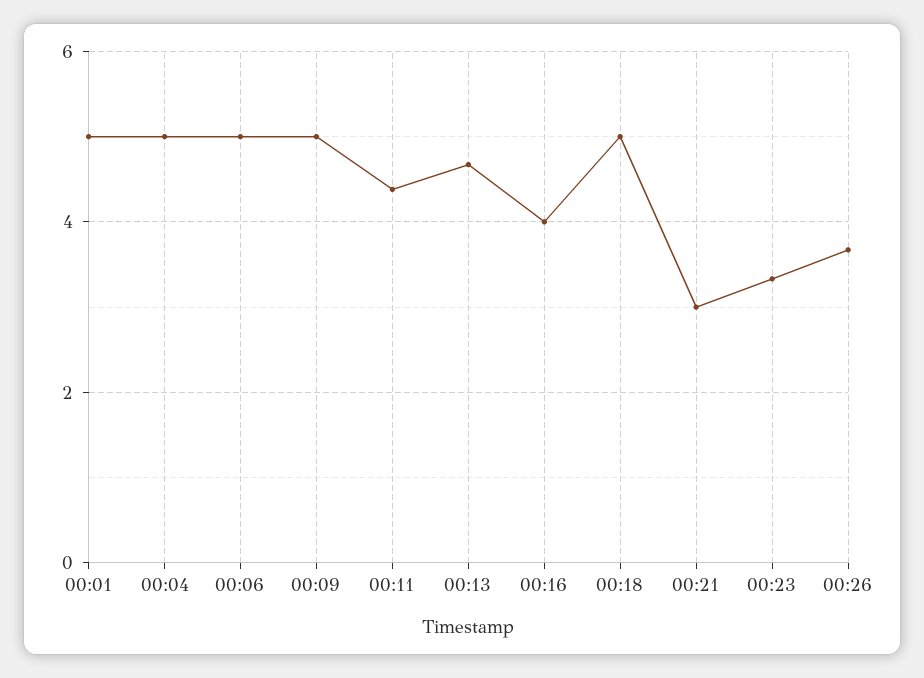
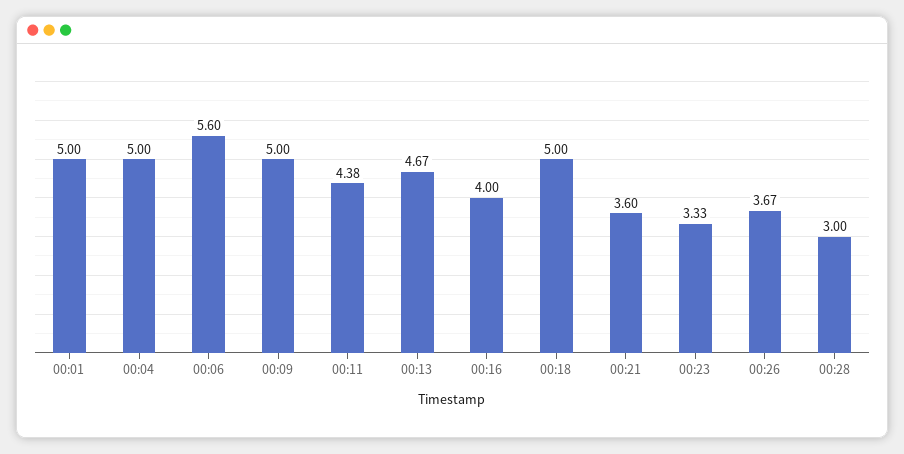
00:06: 5 -> 5.6
00:21: 3 -> 3.6
00:28: none -> 3

